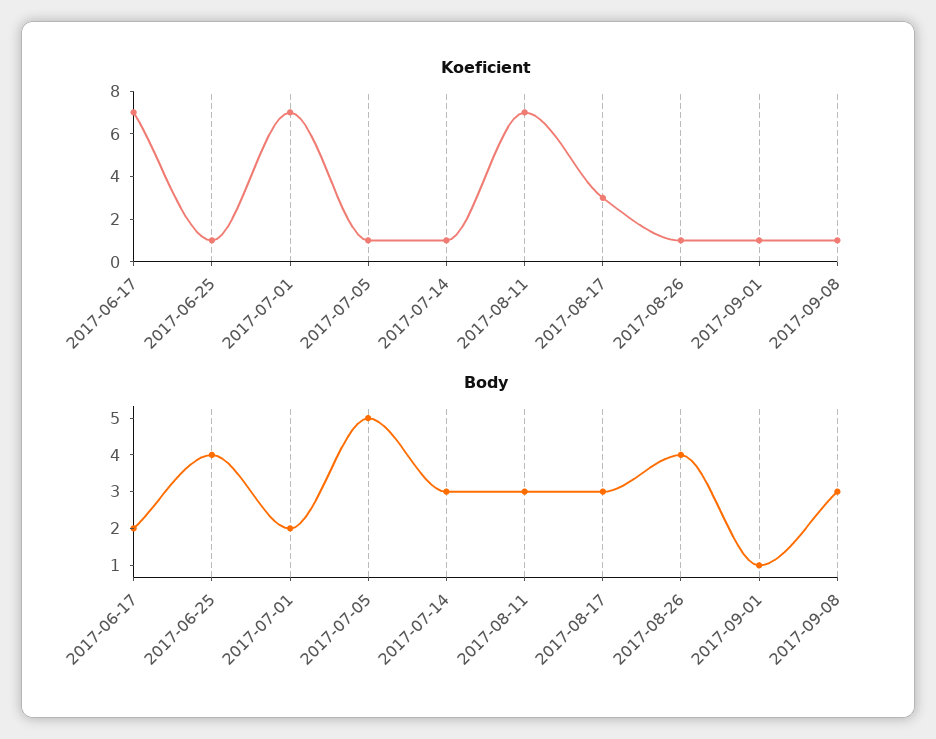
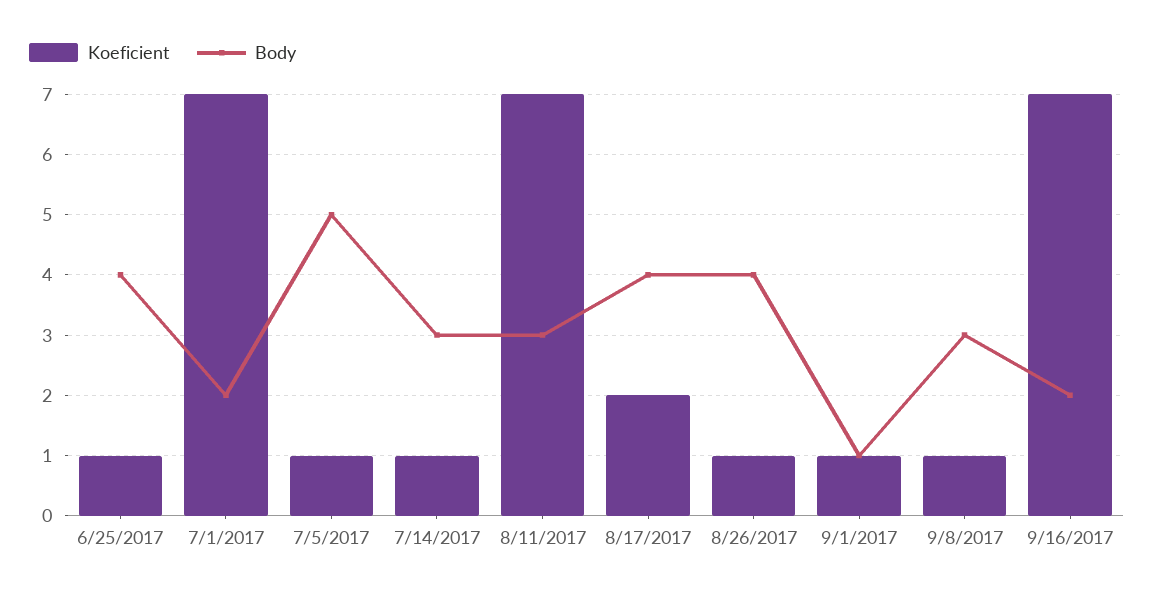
Koeficient, 2017-06-17: 7 -> none
Koeficient, 2017-08-17: 3 -> 2
Body, 2017-06-17: 2 -> none
Body, 2017-08-17: 3 -> 4
Koeficient, 9/16/2017: none -> 7
Body, 9/16/2017: none -> 2

